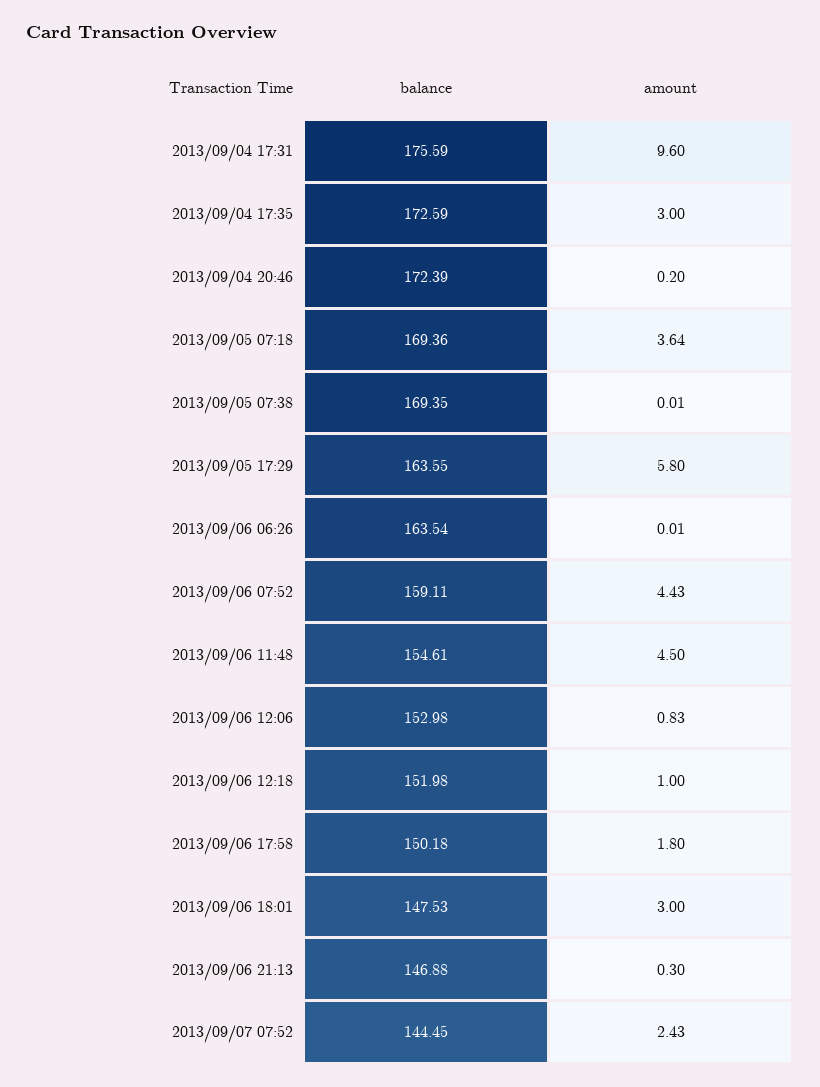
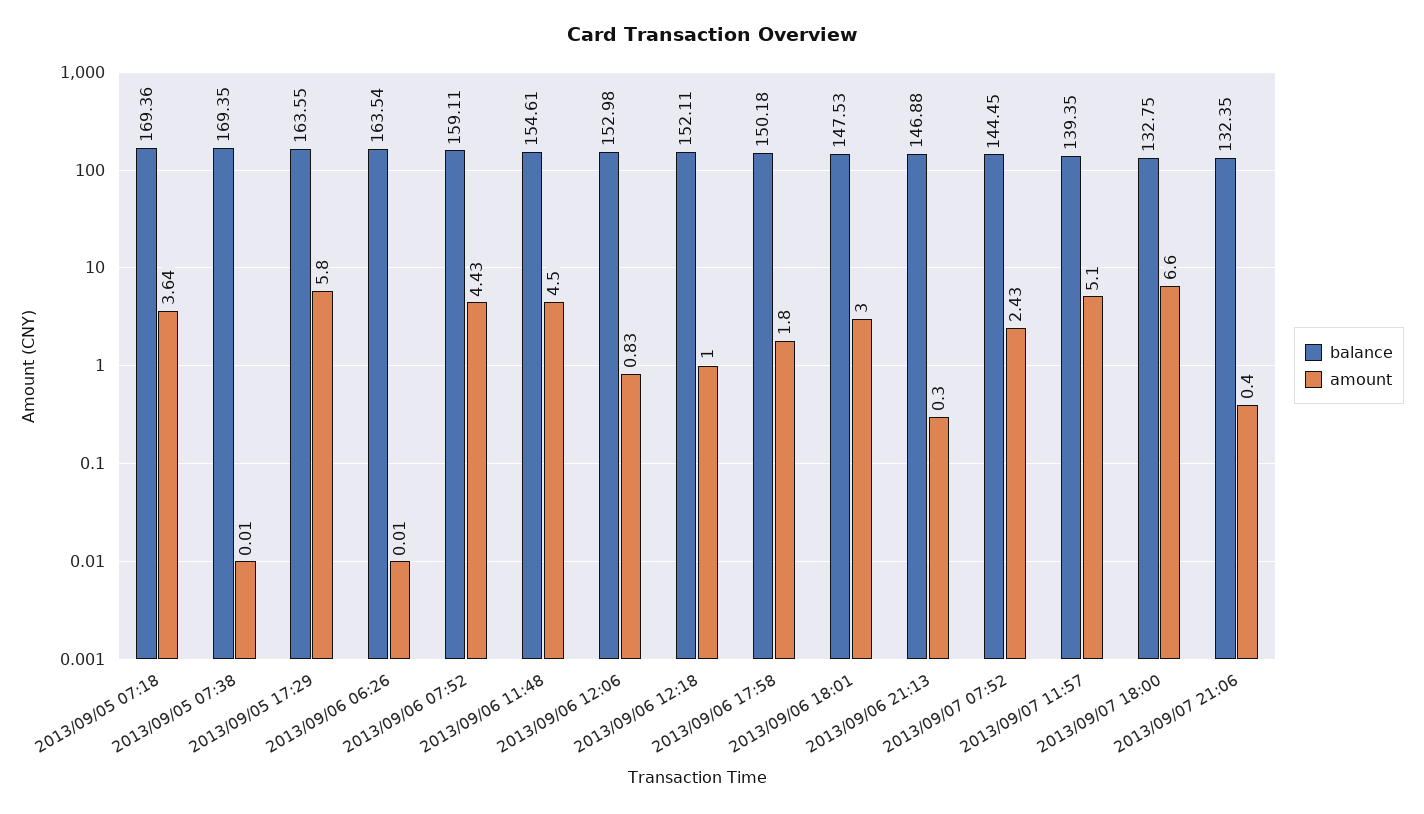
balance, 2013/09/04 17:31: 175.59 -> none
amount, 2013/09/04 17:31: 9.6 -> none
balance, 2013/09/04 17:35: 172.59 -> none
amount, 2013/09/04 17:35: 3 -> none
balance, 2013/09/04 20:46: 172.39 -> none
amount, 2013/09/04 20:46: 0.2 -> none
balance, 2013/09/06 12:18: 151.98 -> 152.11
balance, 2013/09/07 11:57: none -> 139.35
amount, 2013/09/07 11:57: none -> 5.1
balance, 2013/09/07 18:00: none -> 132.75
amount, 2013/09/07 18:00: none -> 6.6
balance, 2013/09/07 21:06: none -> 132.35
amount, 2013/09/07 21:06: none -> 0.4

